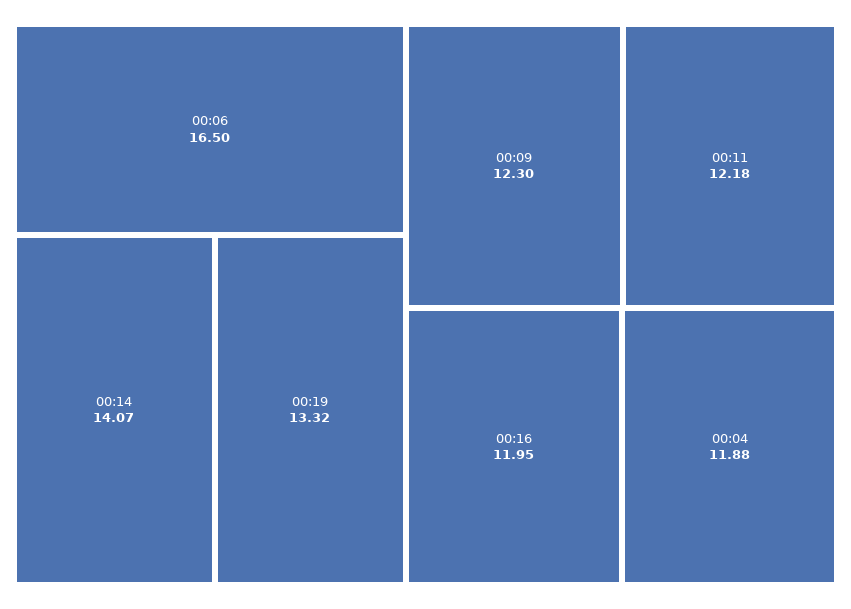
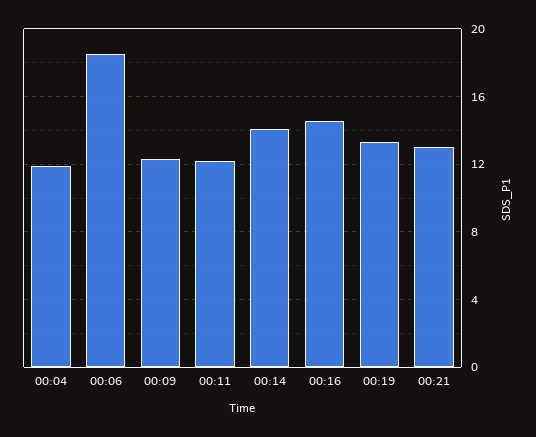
00:06: 16.5 -> 18.5
00:16: 11.95 -> 14.5
00:21: none -> 13

